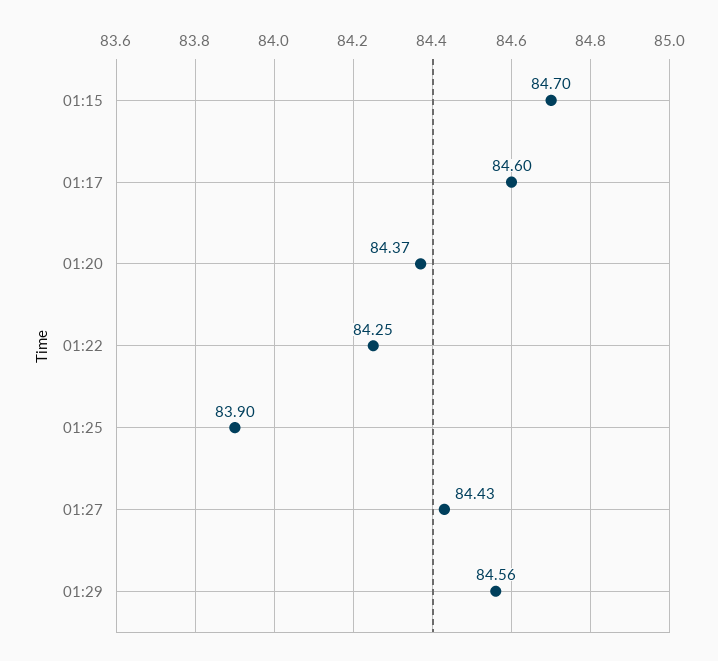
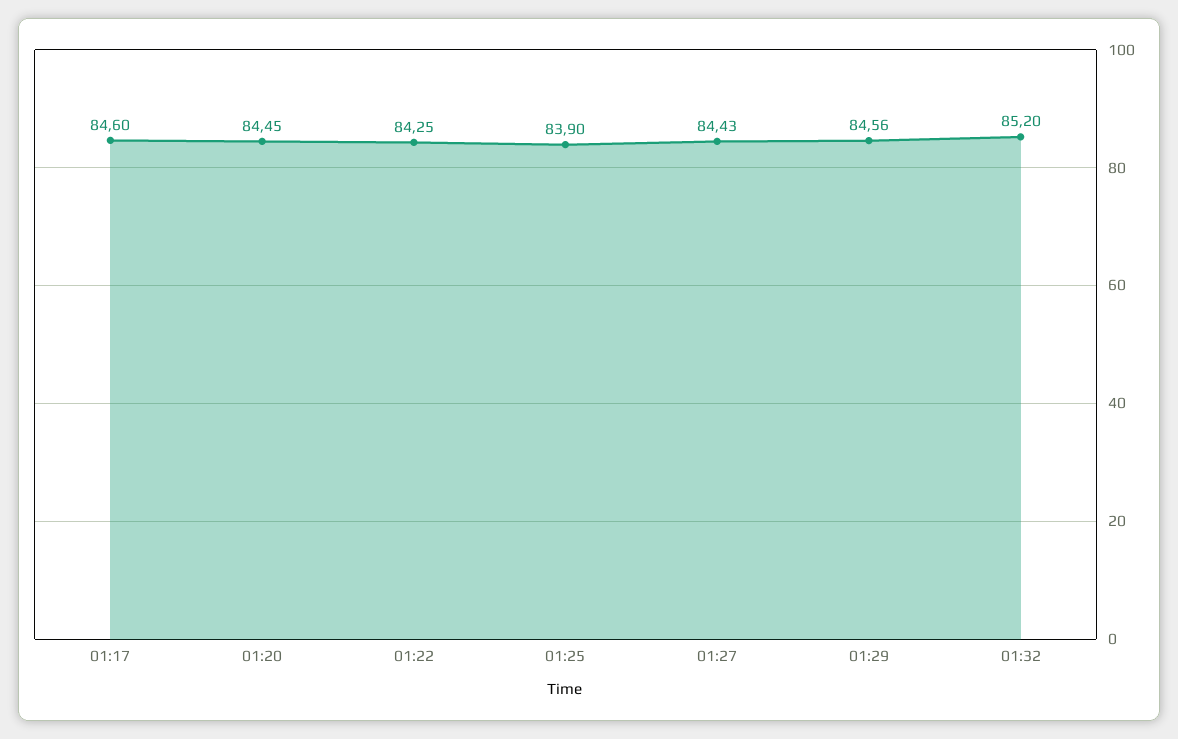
01:15: 84.7 -> none
01:20: 84.37 -> 84.45
01:32: none -> 85.2

